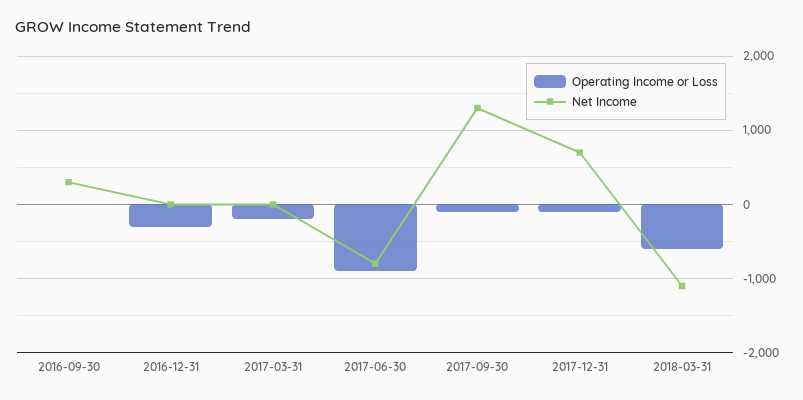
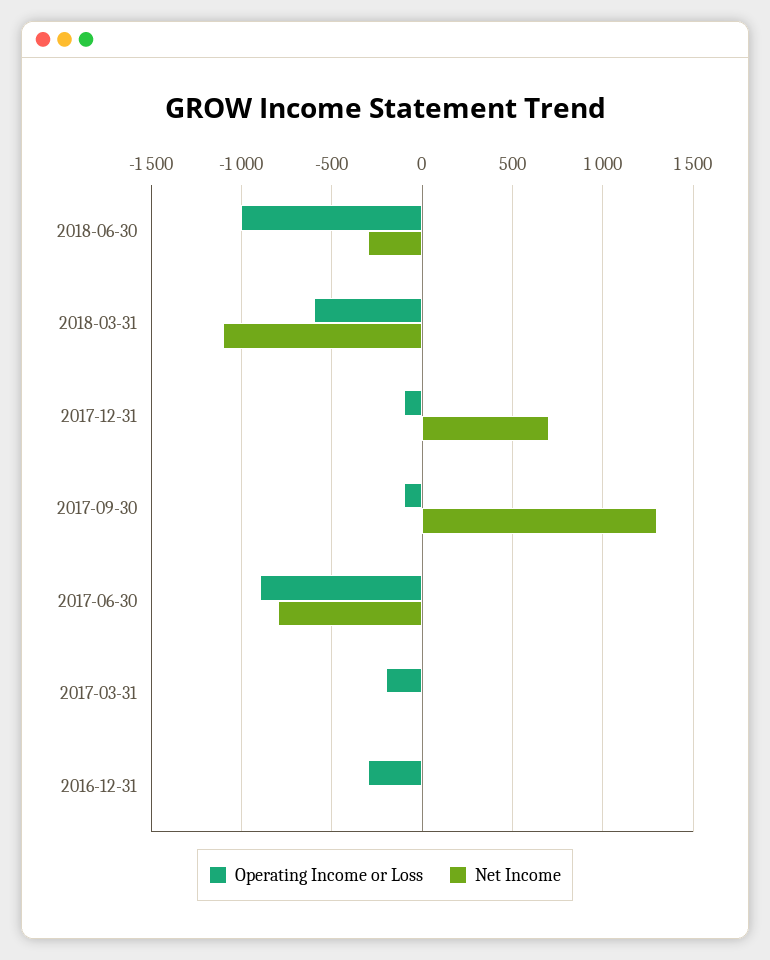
Operating Income or Loss, 2016-09-30: 0 -> none
Net Income, 2016-09-30: 300 -> none
Operating Income or Loss, 2018-06-30: none -> -1000
Net Income, 2018-06-30: none -> -300

